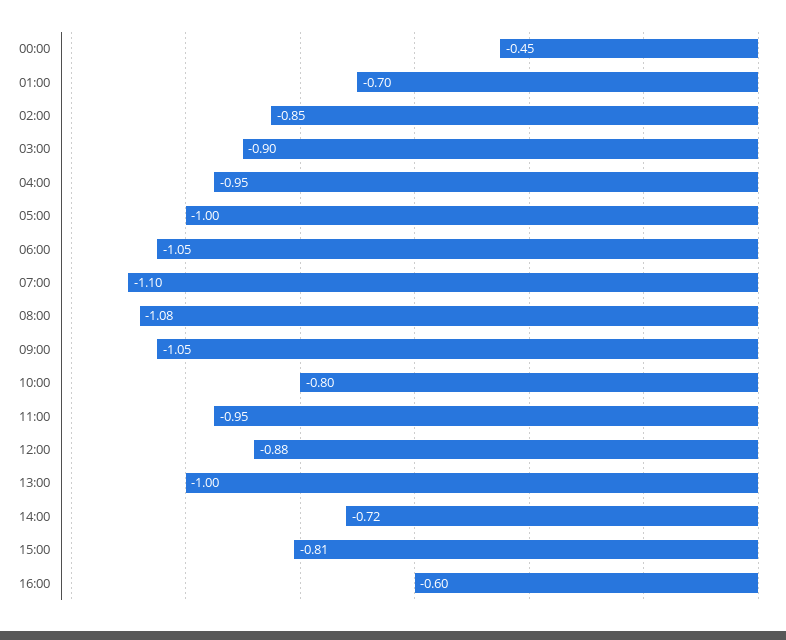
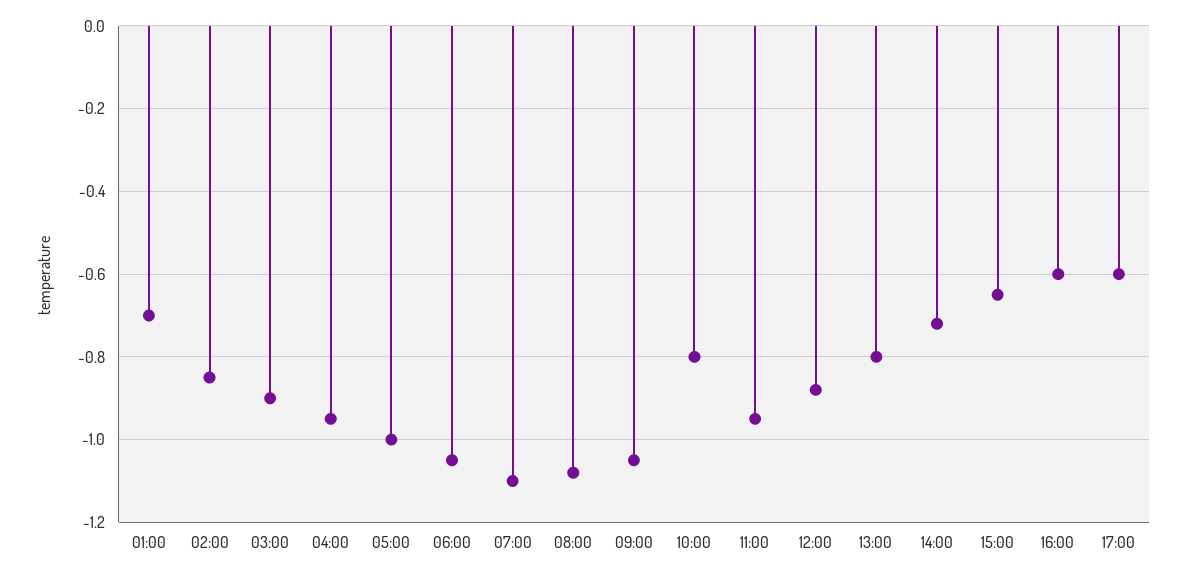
00:00: -0.45 -> none
13:00: -1 -> -0.8
15:00: -0.81 -> -0.65
17:00: none -> -0.6

